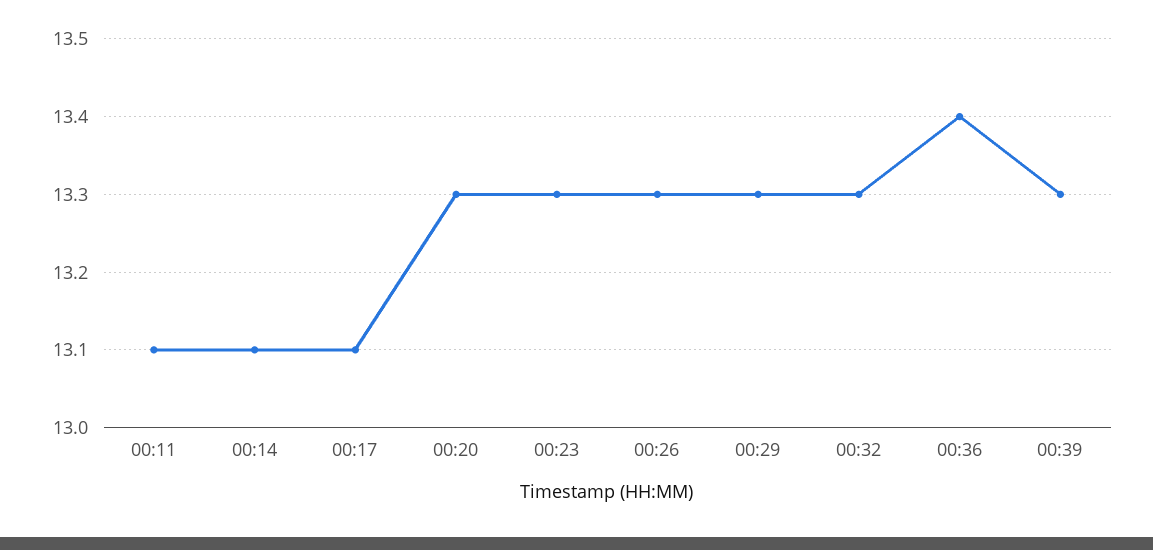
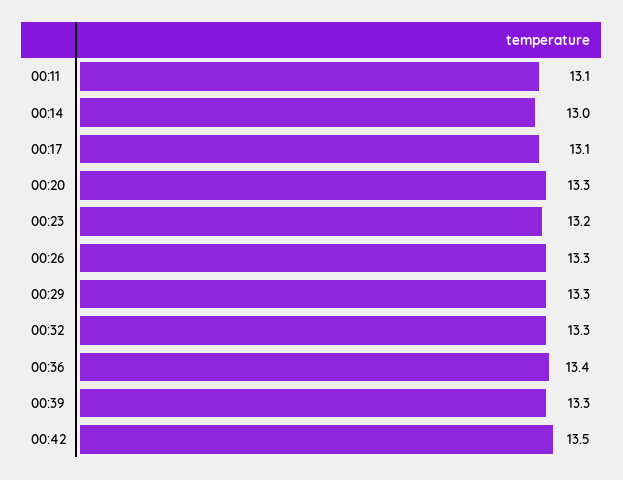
00:14: 13.1 -> 13
00:23: 13.3 -> 13.2
00:42: none -> 13.5

